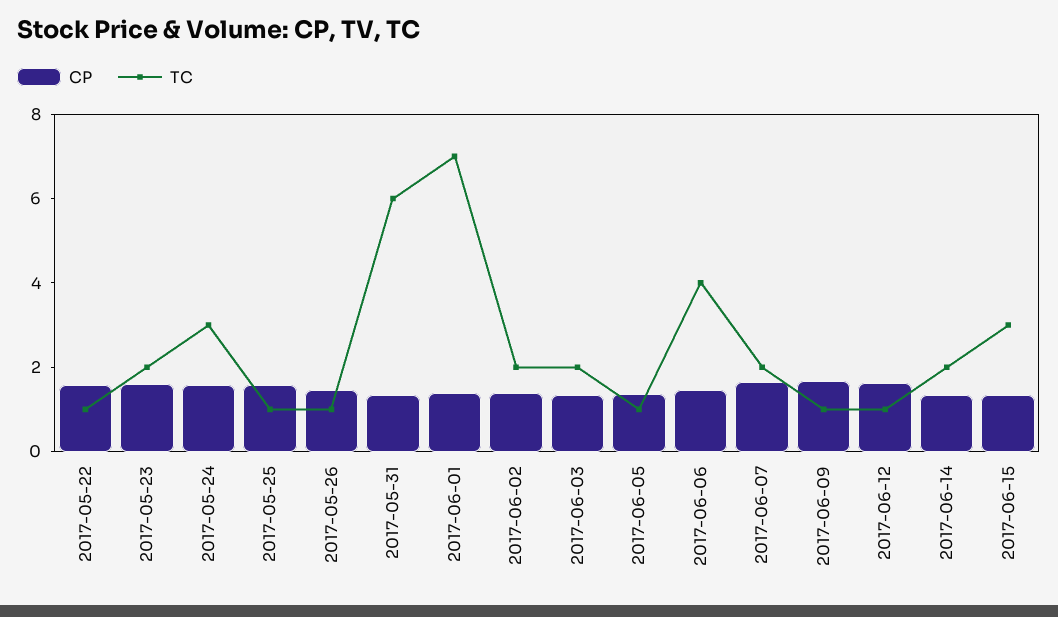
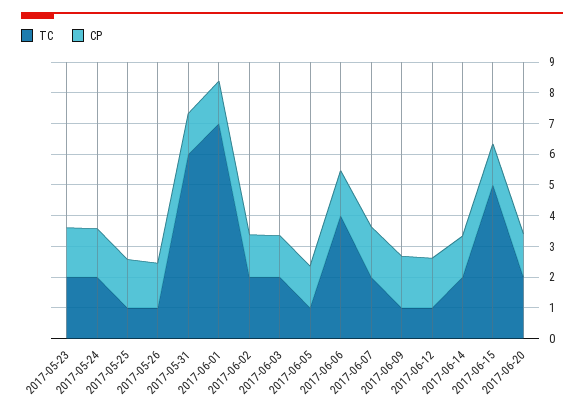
CP, 2017-05-22: 1.5 -> none
TC, 2017-05-22: 1 -> none
TC, 2017-05-24: 3 -> 2
TC, 2017-06-15: 3 -> 5
TC, 2017-06-20: none -> 2
CP, 2017-06-20: none -> 1.5

